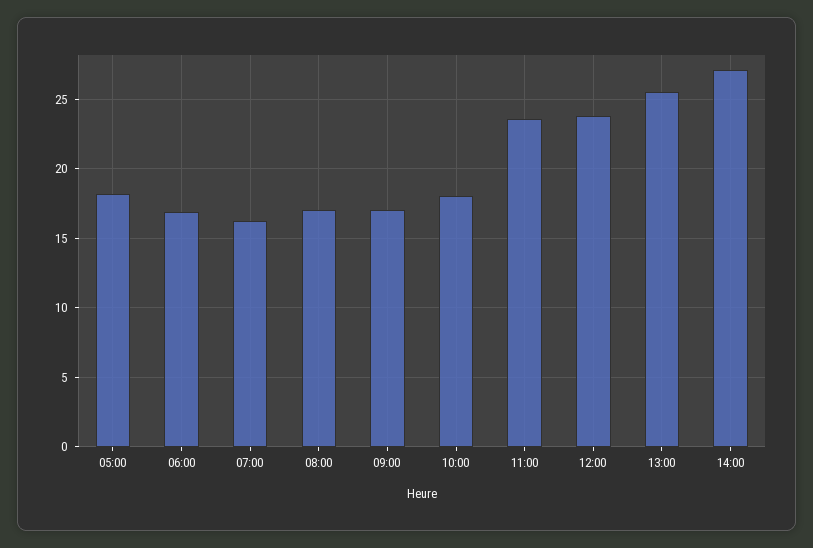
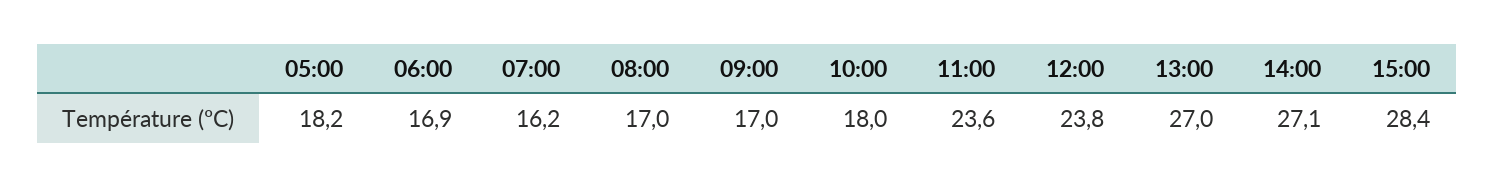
13:00: 25.5 -> 27
15:00: none -> 28.4

